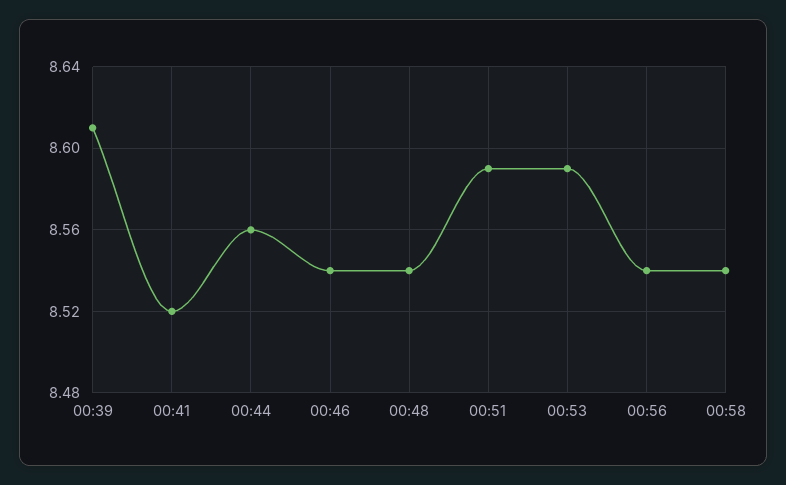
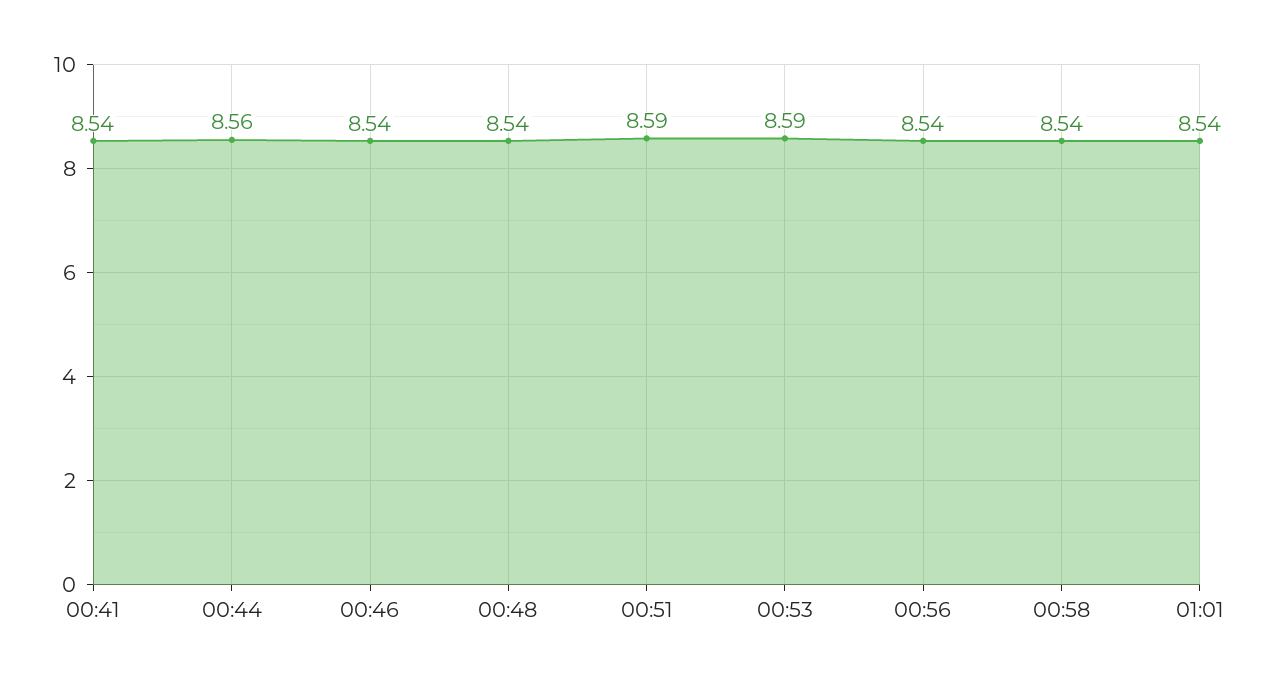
00:39: 8.61 -> none
00:41: 8.52 -> 8.54
01:01: none -> 8.54

